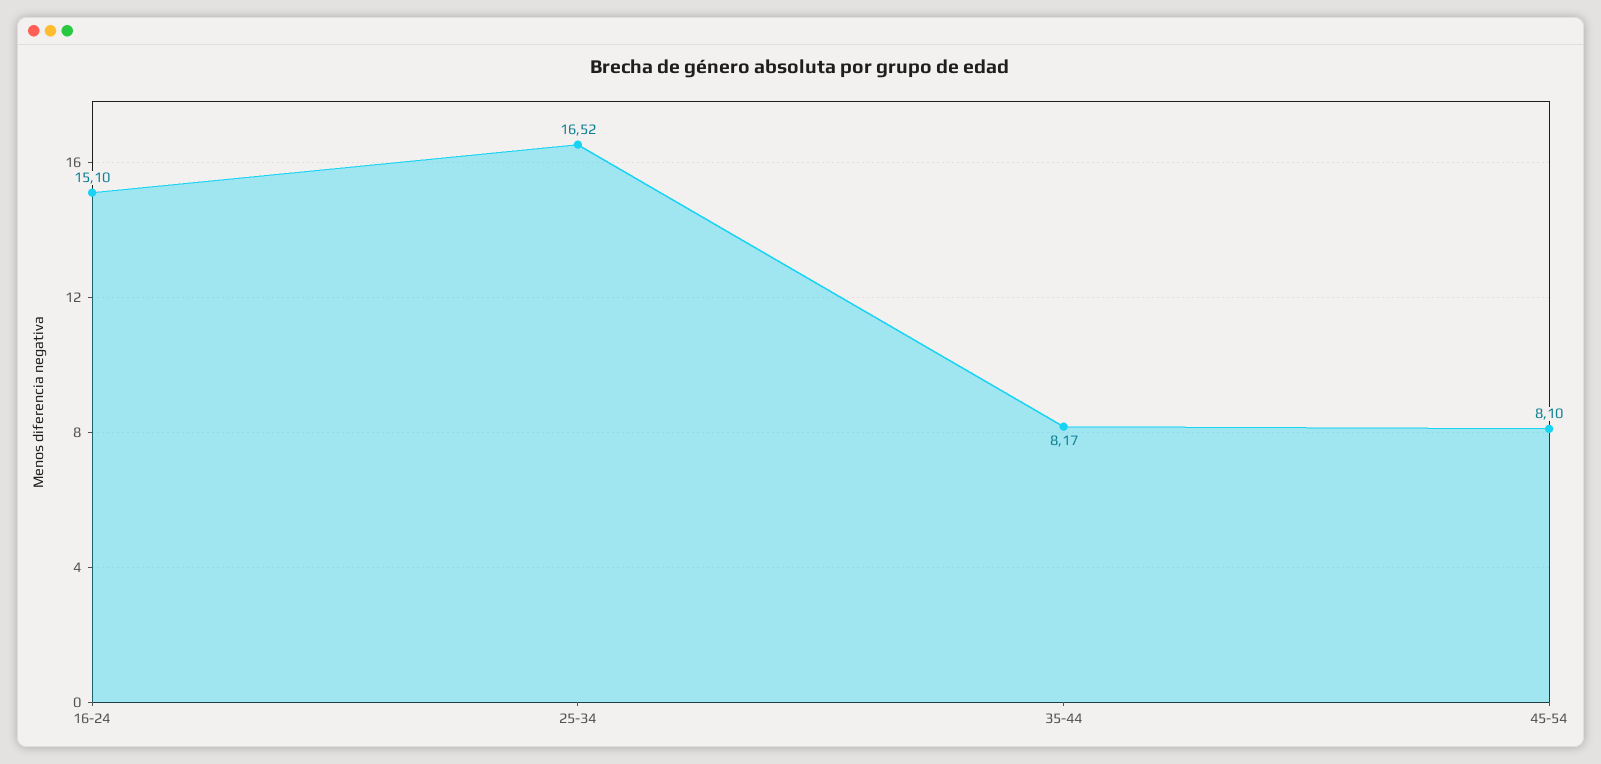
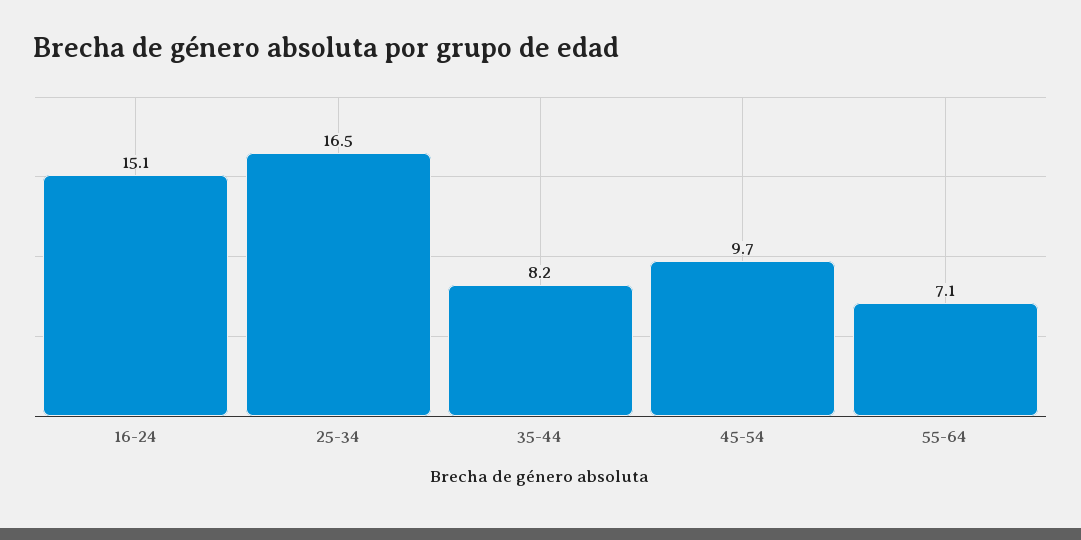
45-54: 8.1 -> 9.7
55-64: none -> 7.1

